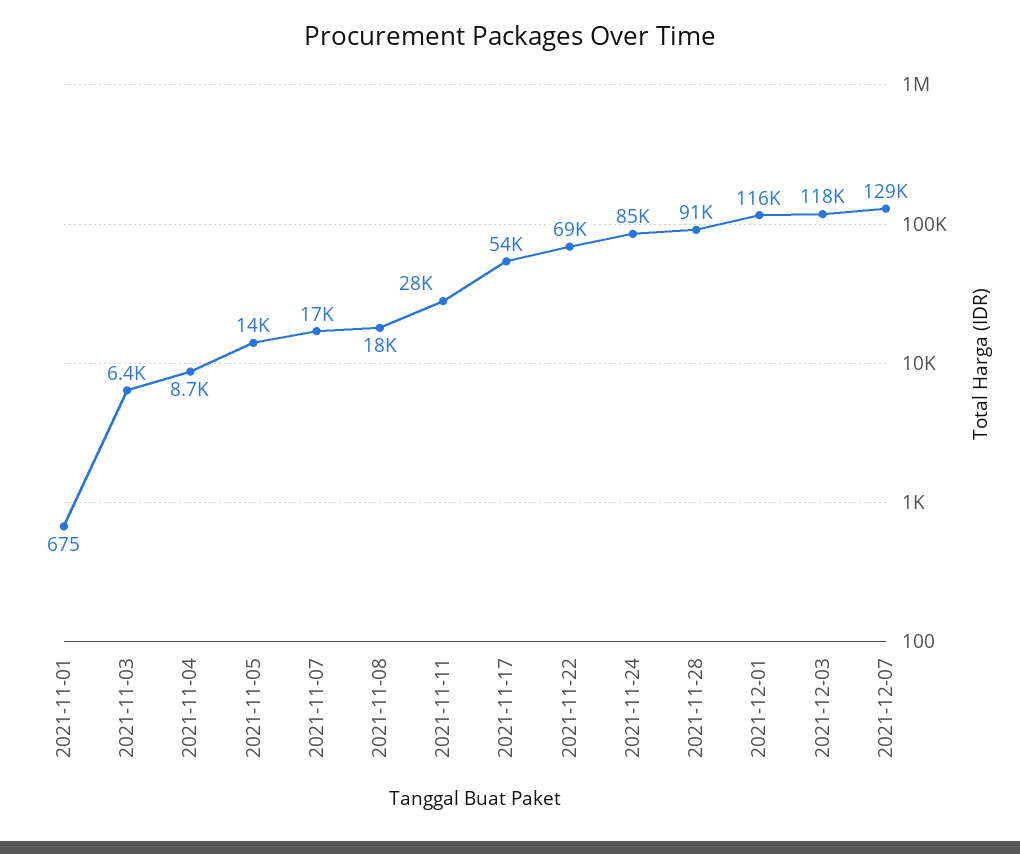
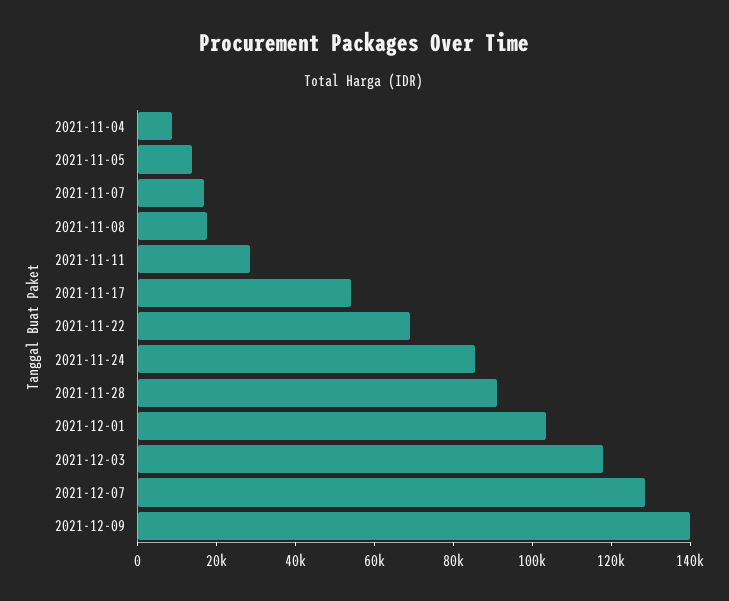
2021-11-01: 675 -> none
2021-11-03: 6400 -> none
2021-12-01: 116000 -> 105000
2021-12-09: none -> 140000

